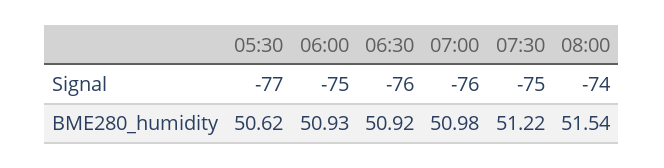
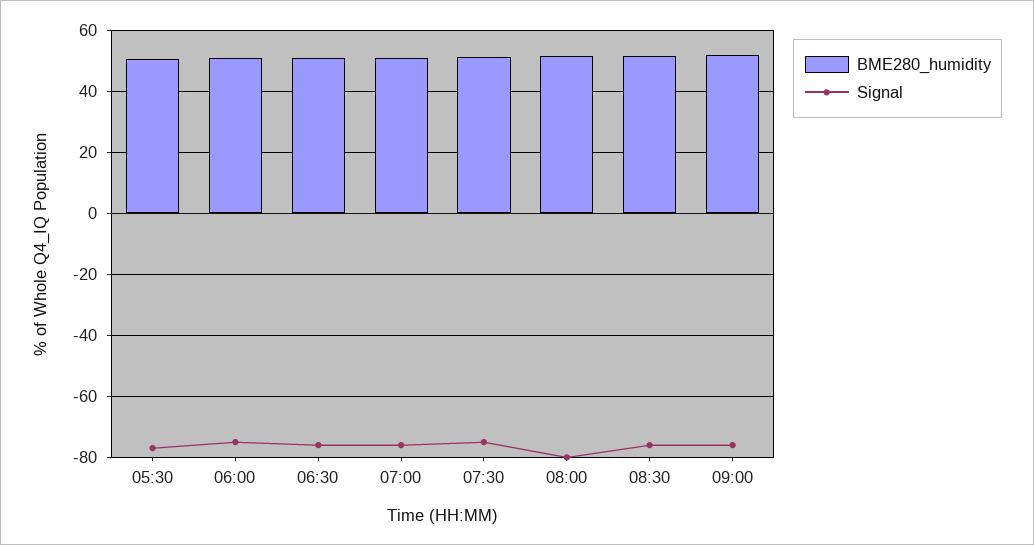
Signal, 08:00: -74 -> -80
BME280_humidity, 08:30: none -> 52
Signal, 08:30: none -> -76
BME280_humidity, 09:00: none -> 52
Signal, 09:00: none -> -76

